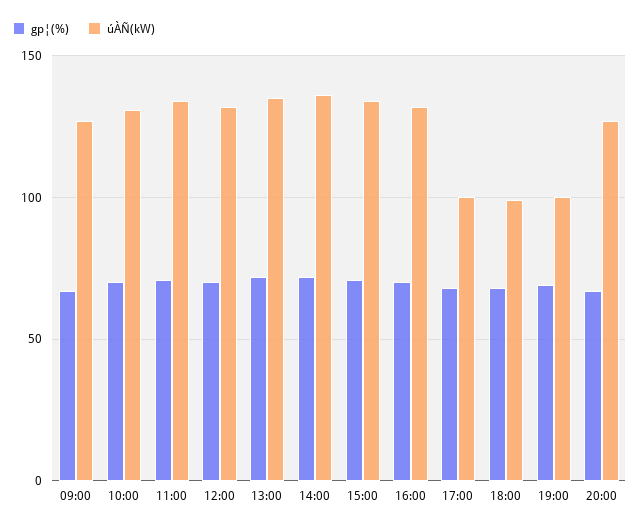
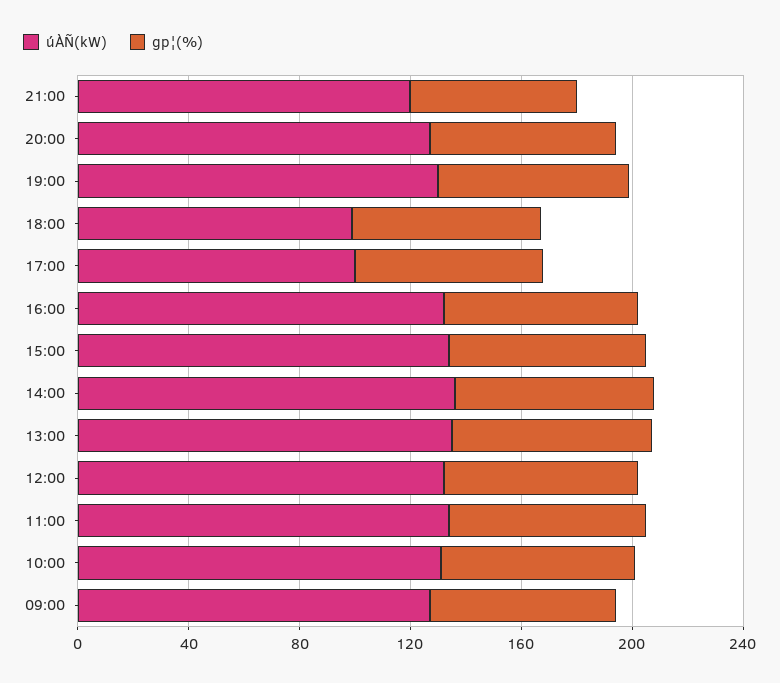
úÀÑ(kW), 19:00: 100 -> 130
úÀÑ(kW), 21:00: none -> 120
gp¦(%), 21:00: none -> 60

